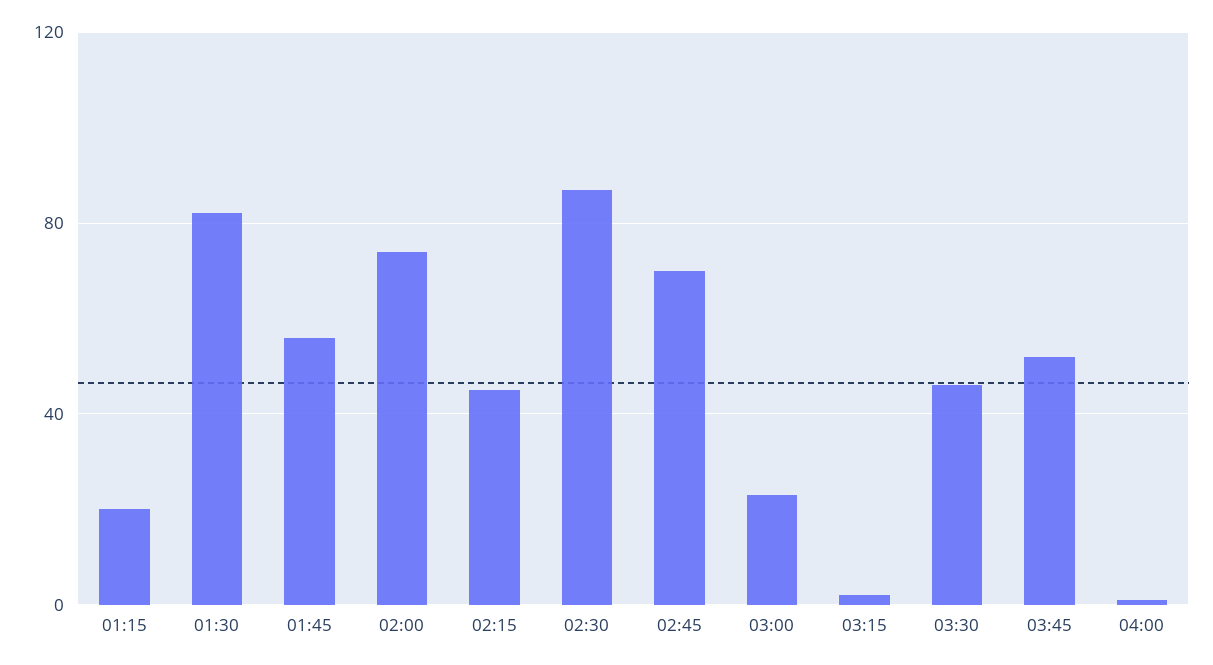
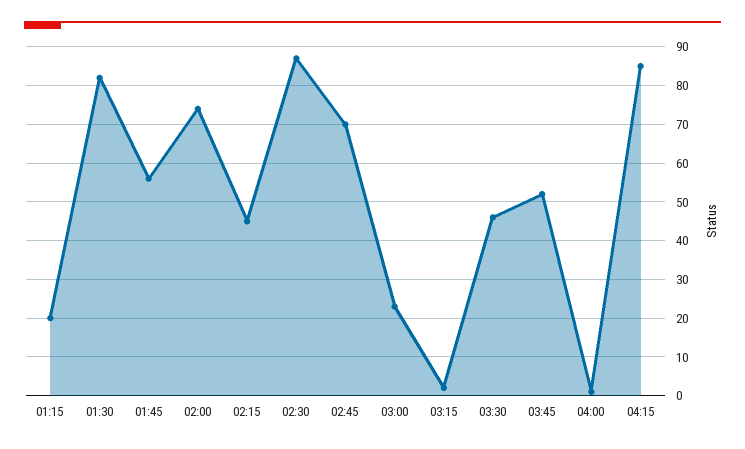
04:15: none -> 85

